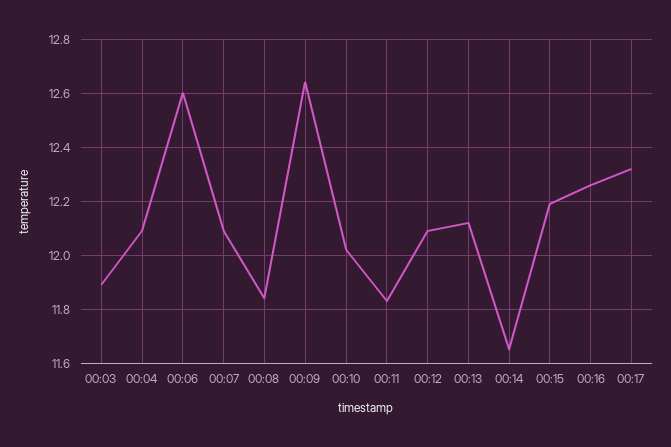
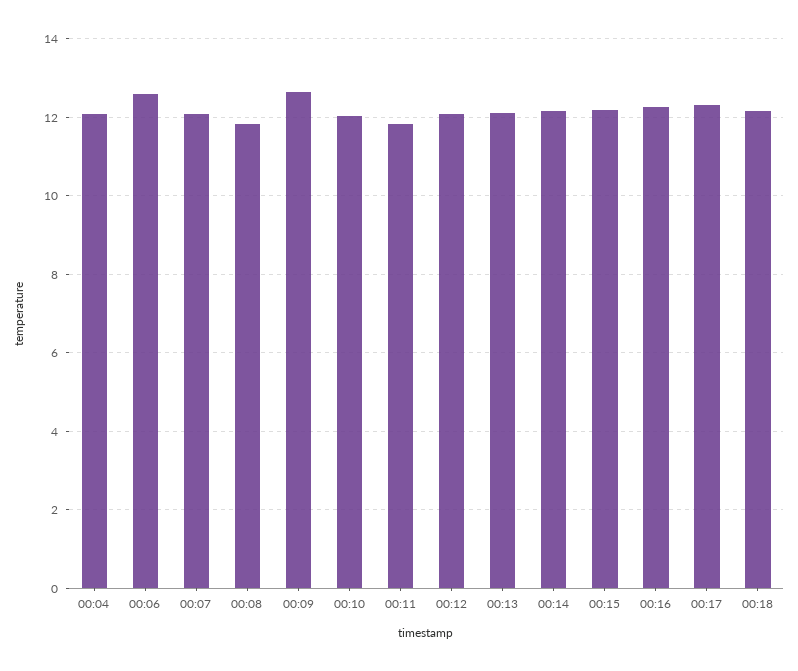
00:03: 11.9 -> none
00:14: 11.65 -> 12.2
00:18: none -> 12.2

